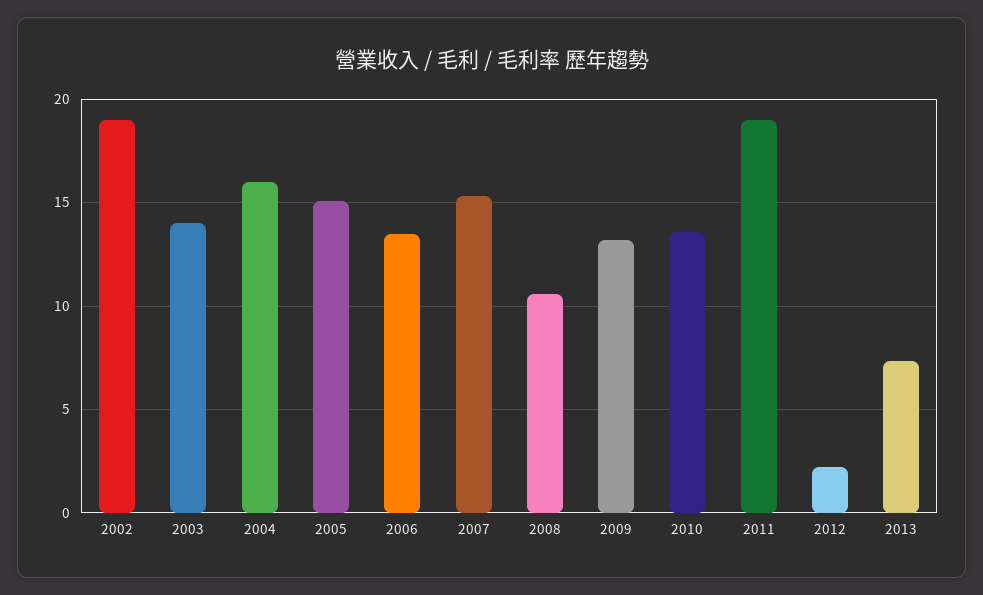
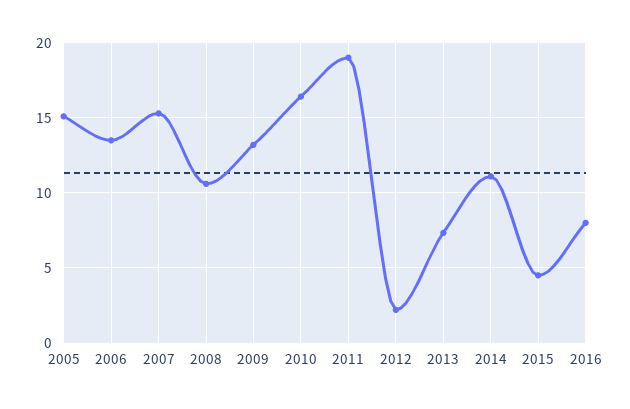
2002: 19 -> none
2003: 14 -> none
2004: 16 -> none
2010: 13.5 -> 16.5
2014: none -> 11
2015: none -> 4.5
2016: none -> 8

